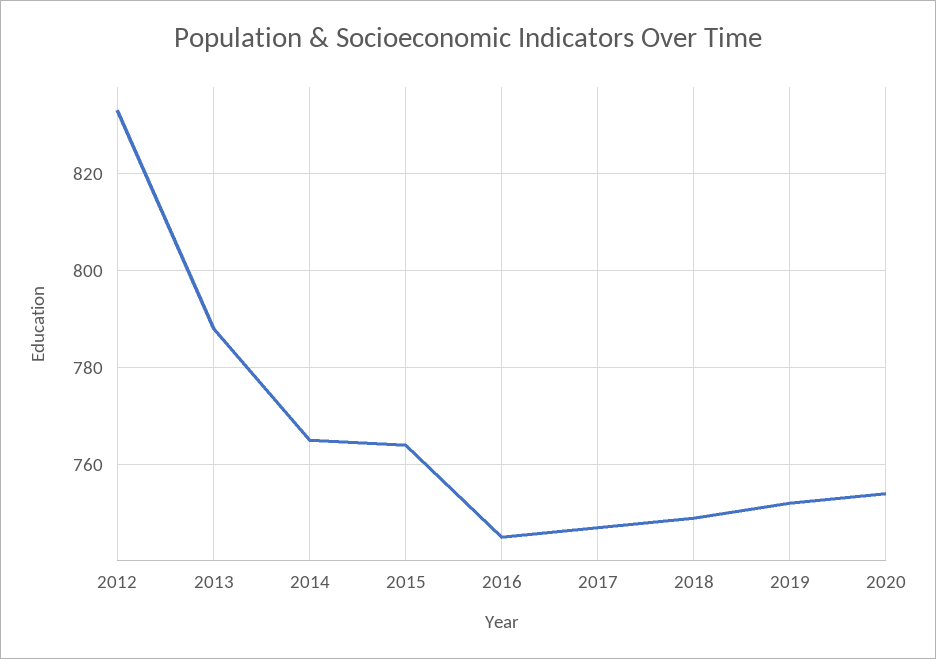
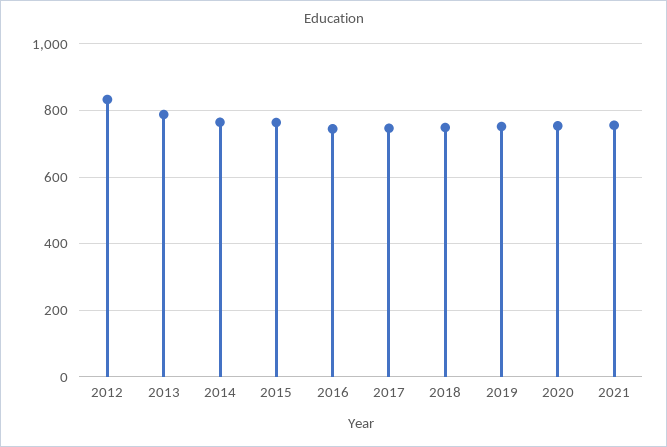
2021: none -> 760

